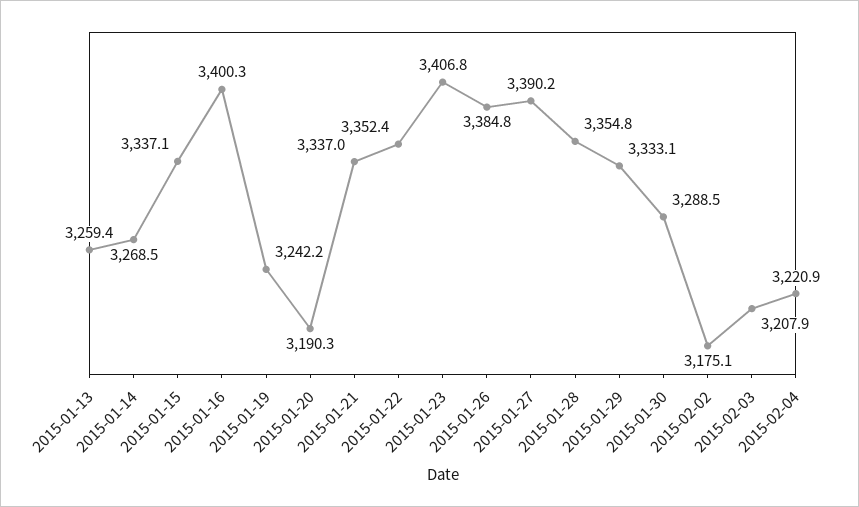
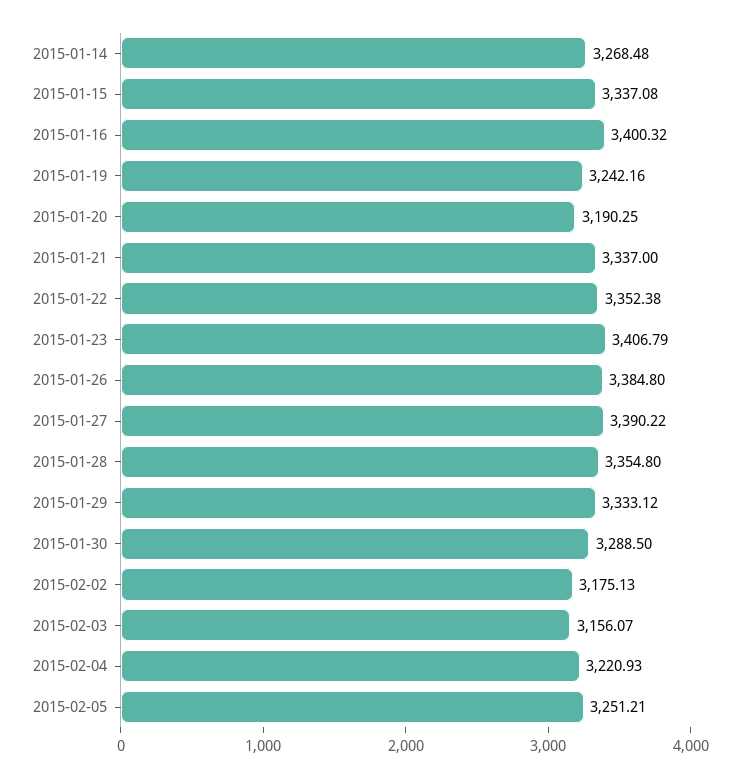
2015-01-13: 3259.4 -> none
2015-02-03: 3207.9 -> 3156.07
2015-02-05: none -> 3251.21

